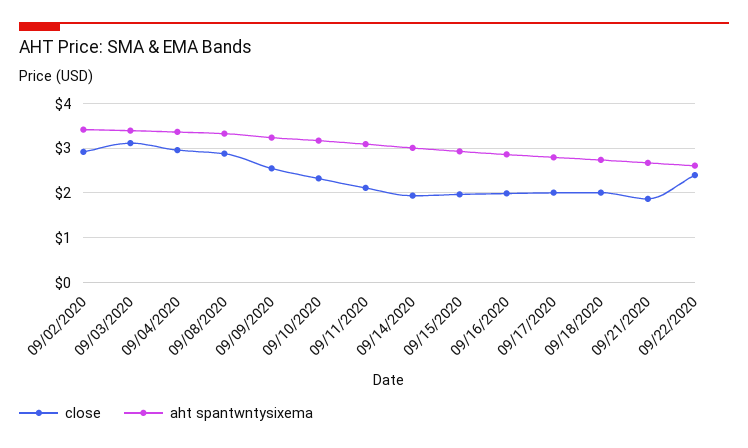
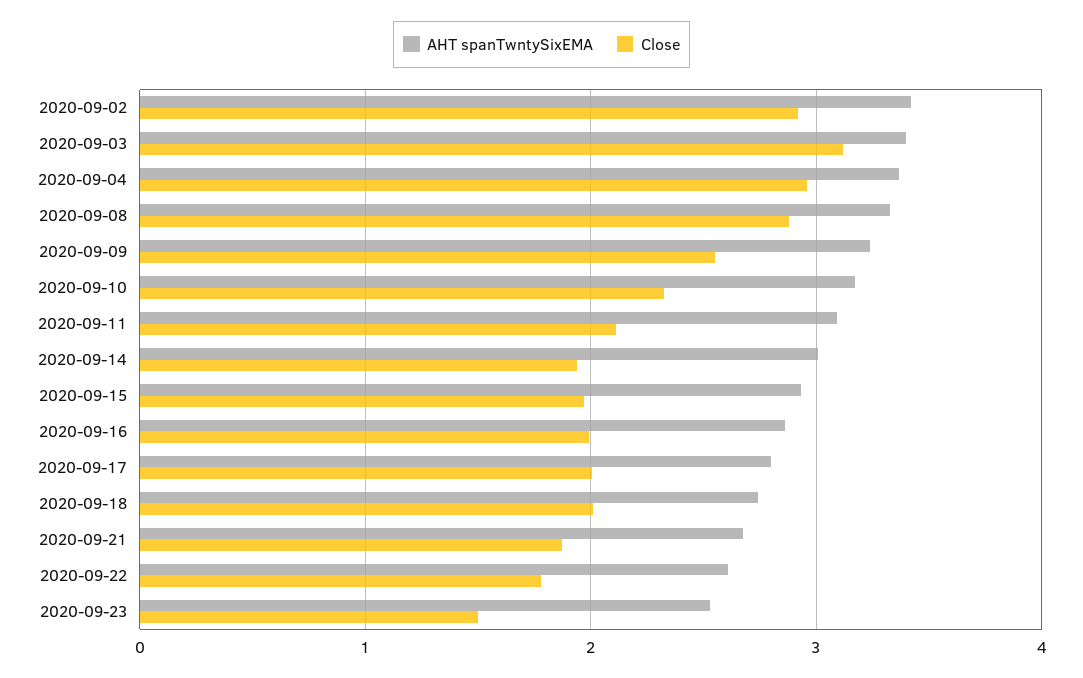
close, 09/22/2020: 2.4 -> 1.8
aht spantwntysixema, 2020-09-23: none -> 2.5
close, 2020-09-23: none -> 1.5

